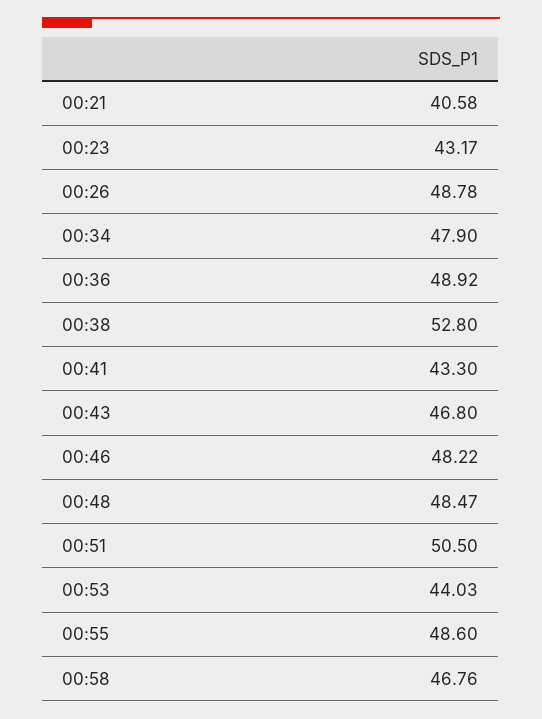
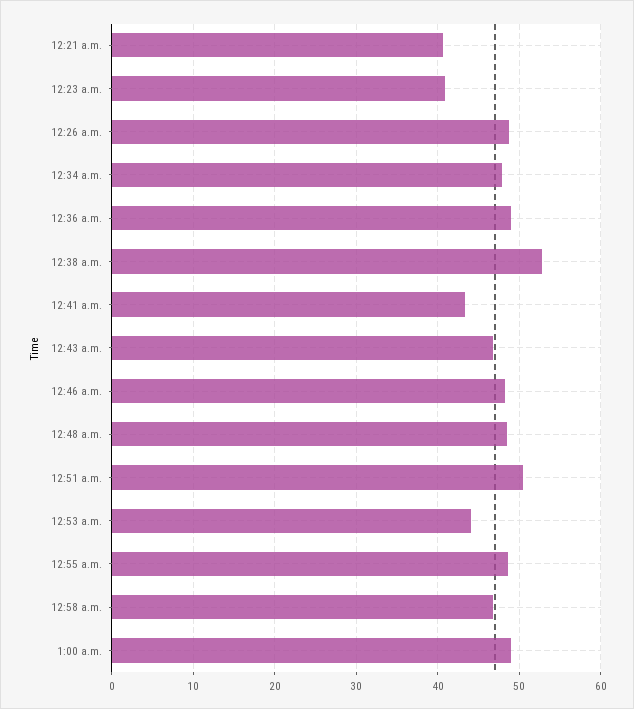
00:23: 43.17 -> 41
1:00 a.m.: none -> 49

